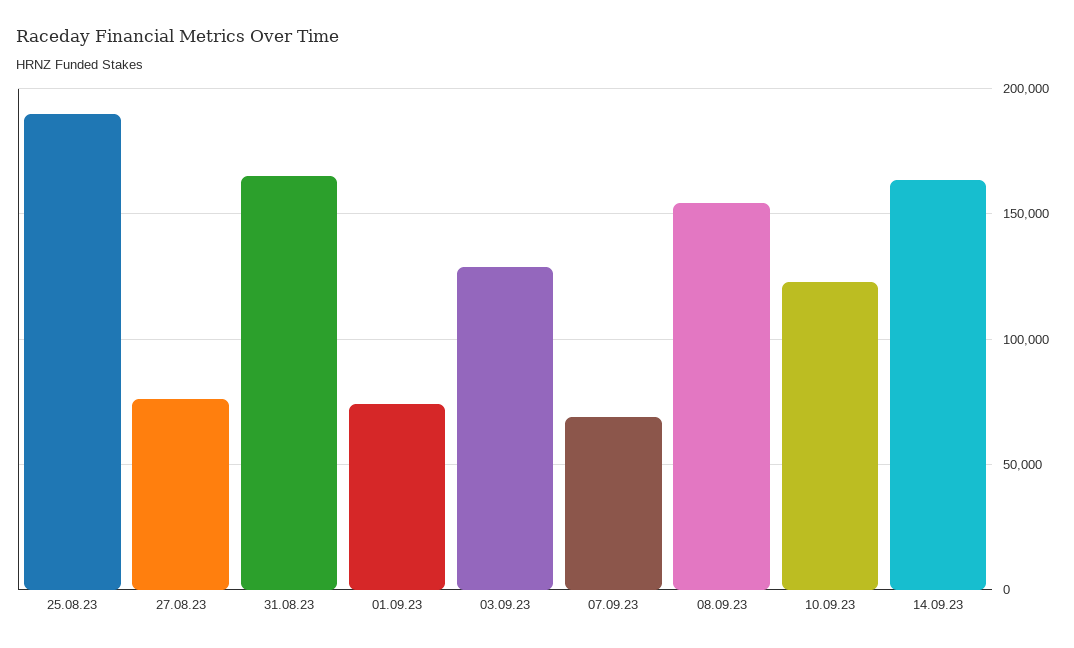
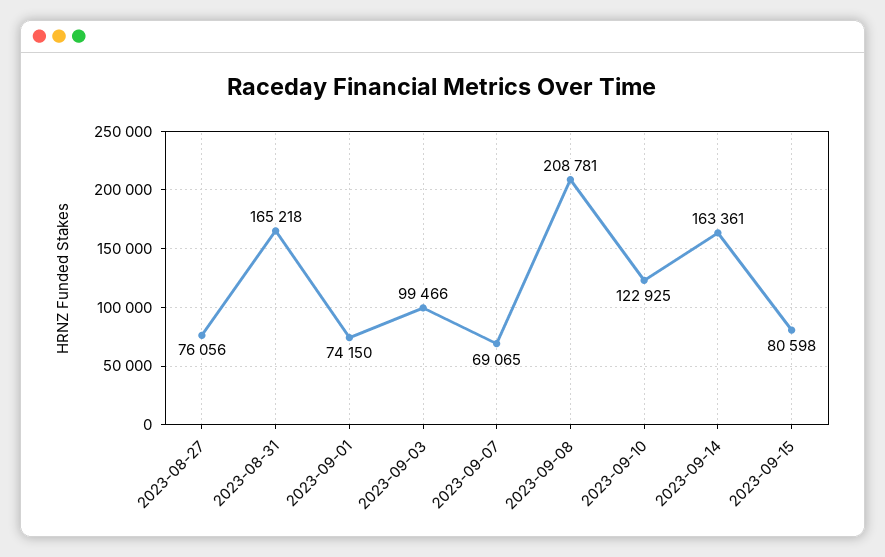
25.08.23: 190000 -> none
03.09.23: 130000 -> 99466
08.09.23: 155000 -> 208781
2023-09-15: none -> 80598

